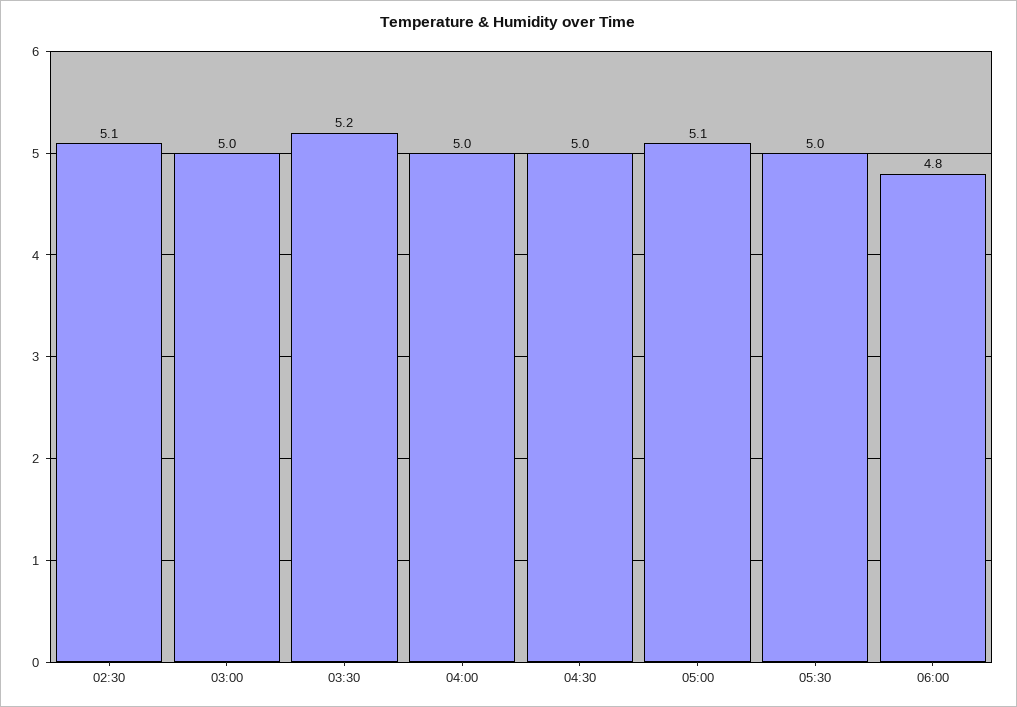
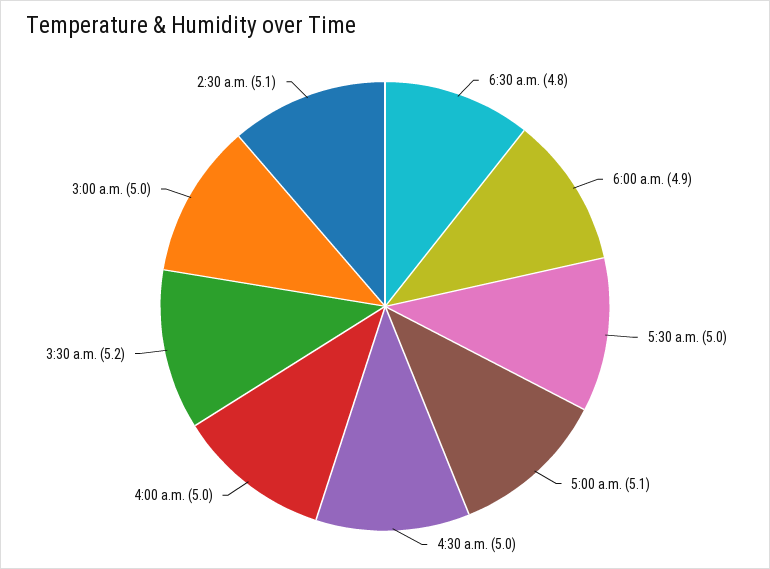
06:00: 4.8 -> 4.9
6:30 a.m.: none -> 4.8

